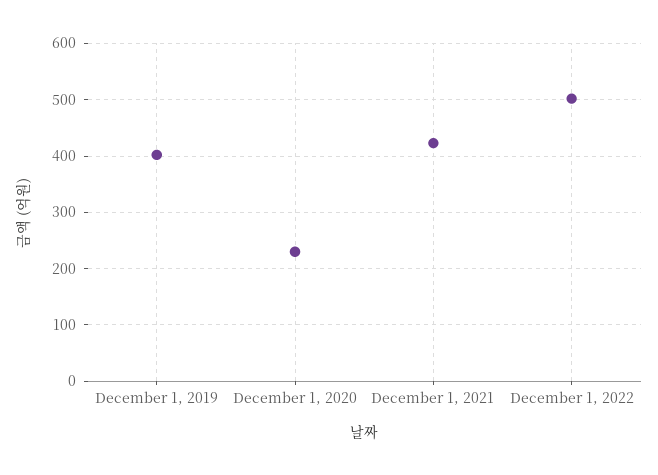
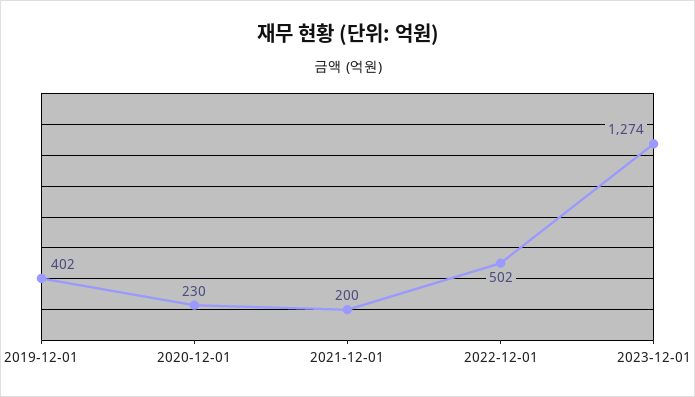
December 1, 2021: 420 -> 200
2023-12-01: none -> 1274

